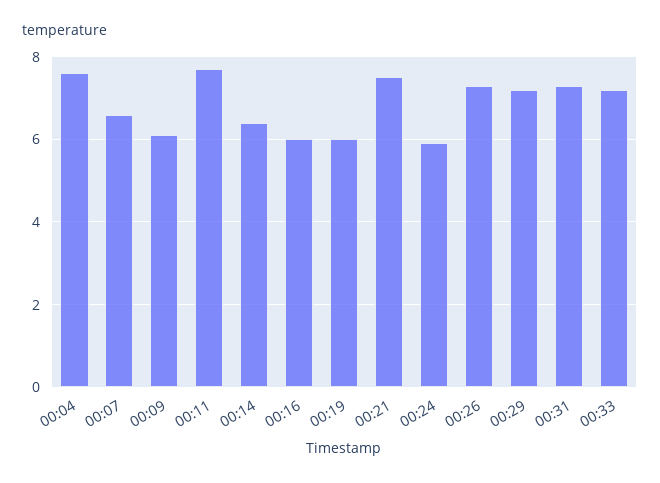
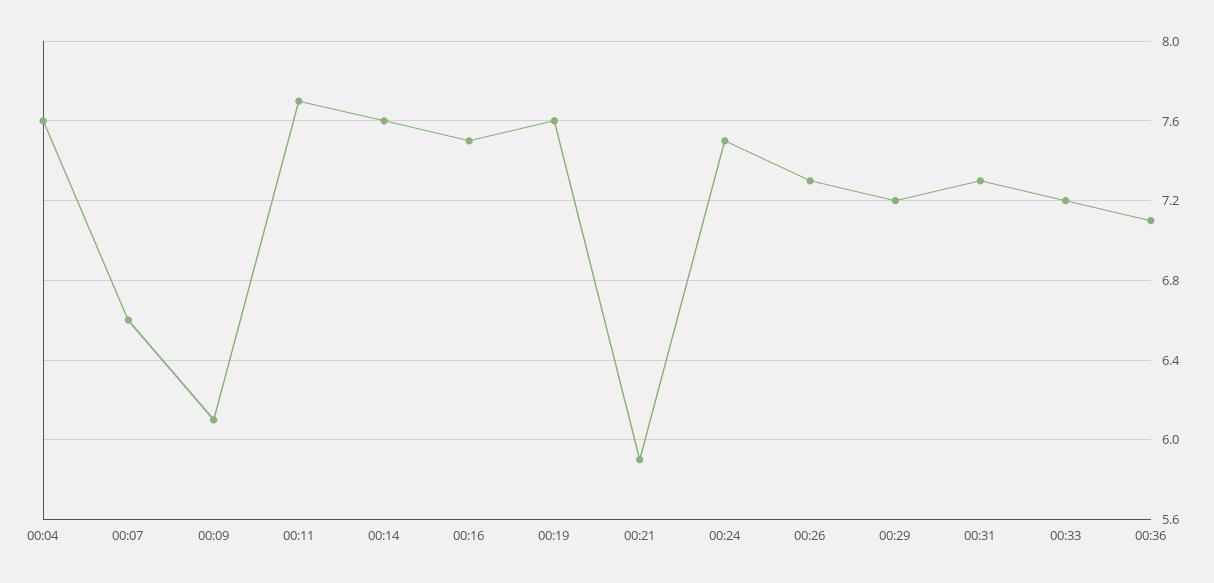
00:14: 6.5 -> 7.6
00:16: 6 -> 7.5
00:19: 6 -> 7.6
00:21: 7.5 -> 5.9
00:24: 6 -> 7.5
00:36: none -> 7.1

